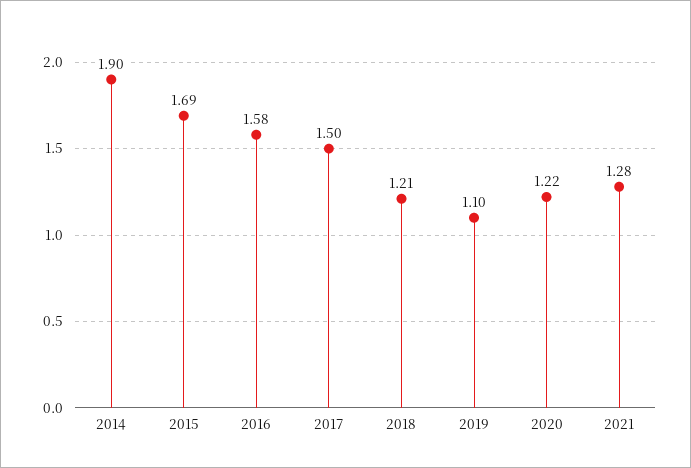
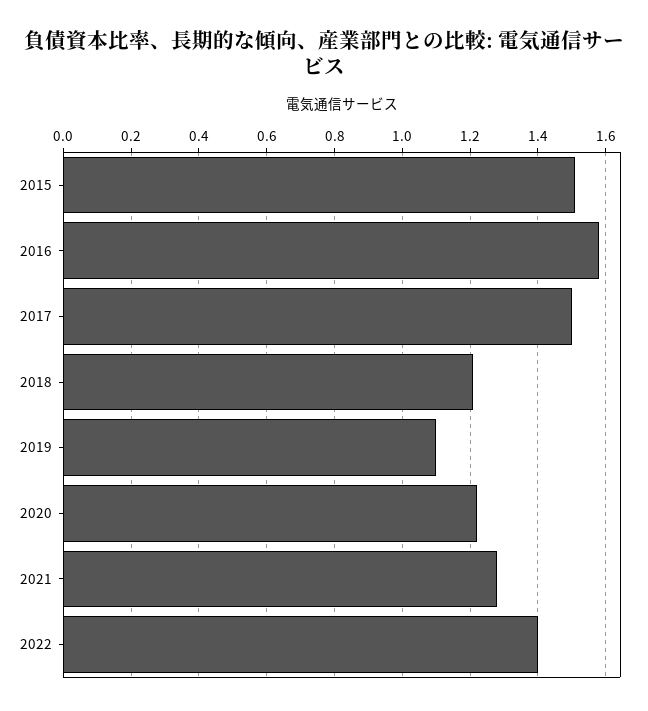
2014: 1.9 -> none
2015: 1.69 -> 1.5
2022: none -> 1.4

